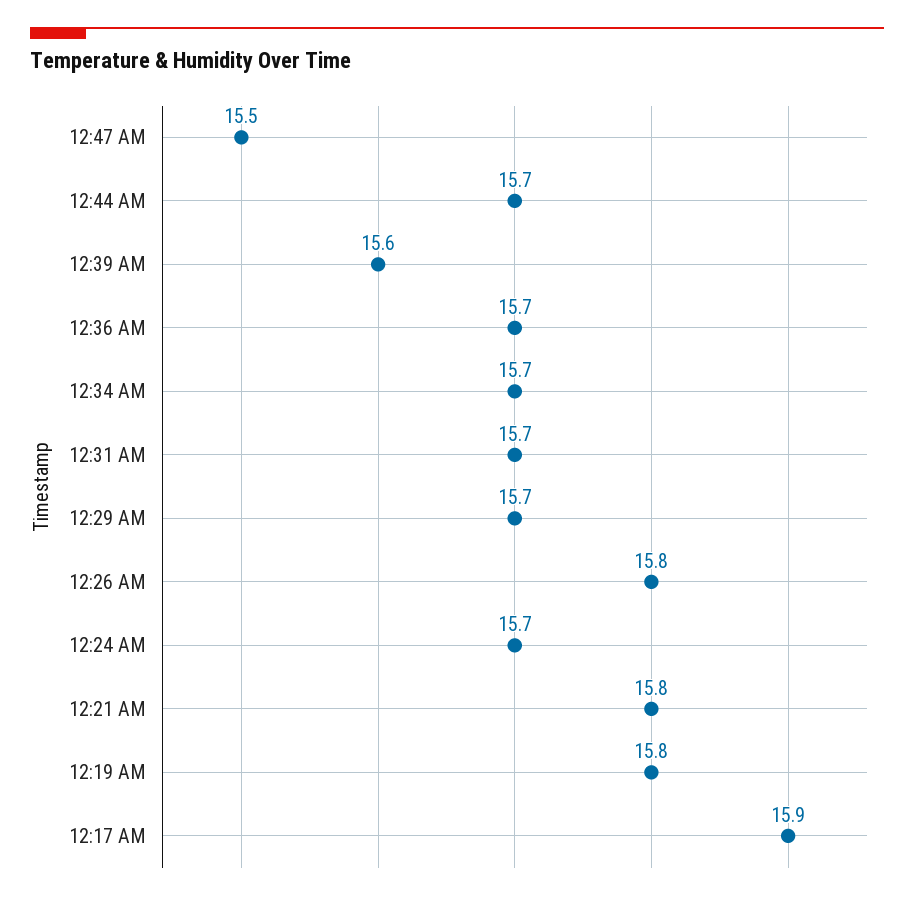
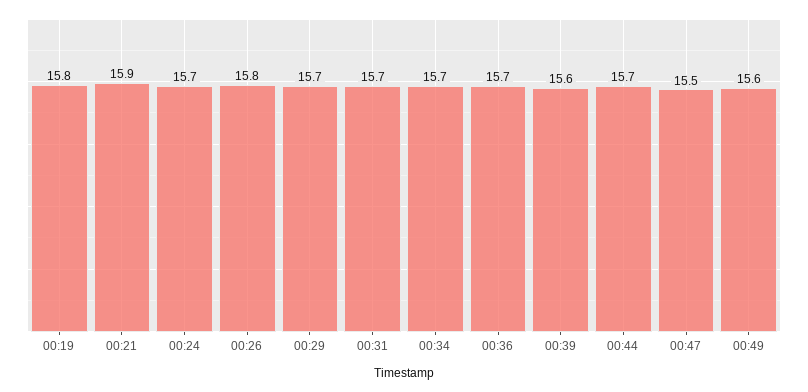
12:21 AM: 15.8 -> 15.9
12:17 AM: 15.9 -> none
00:49: none -> 15.6

